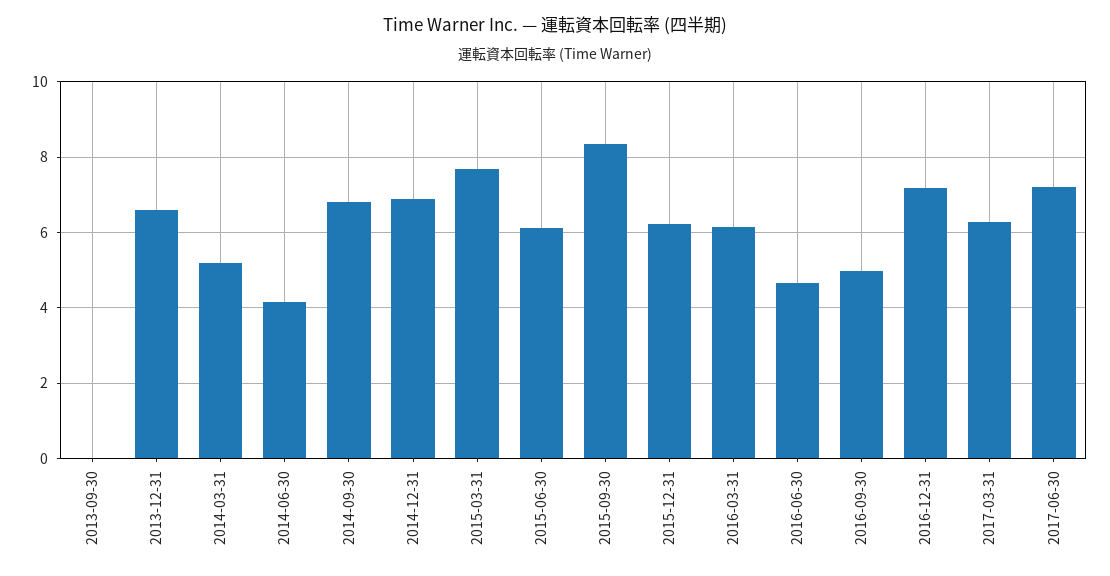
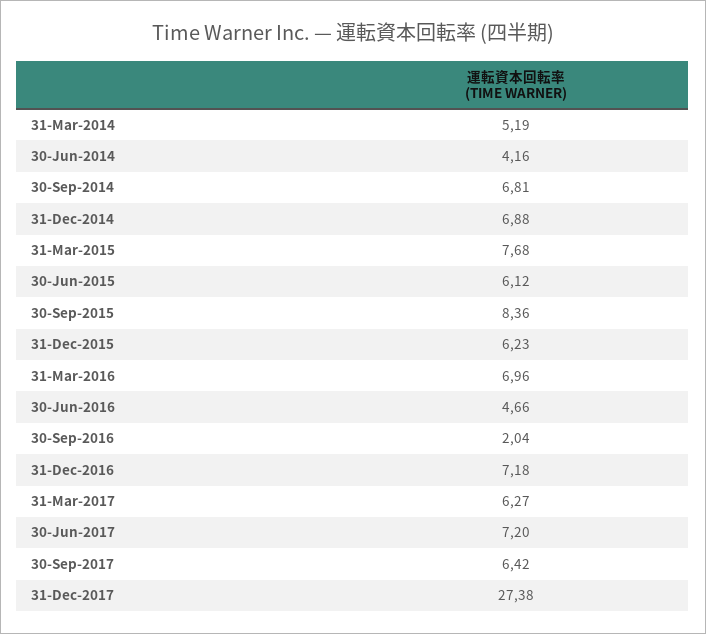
2013-09-30: 0 -> none
2013-12-31: 6.6 -> none
2016-03-31: 6.2 -> 6.96
2016-09-30: 5 -> 2.04
30-Sep-2017: none -> 6.42
31-Dec-2017: none -> 27.38

